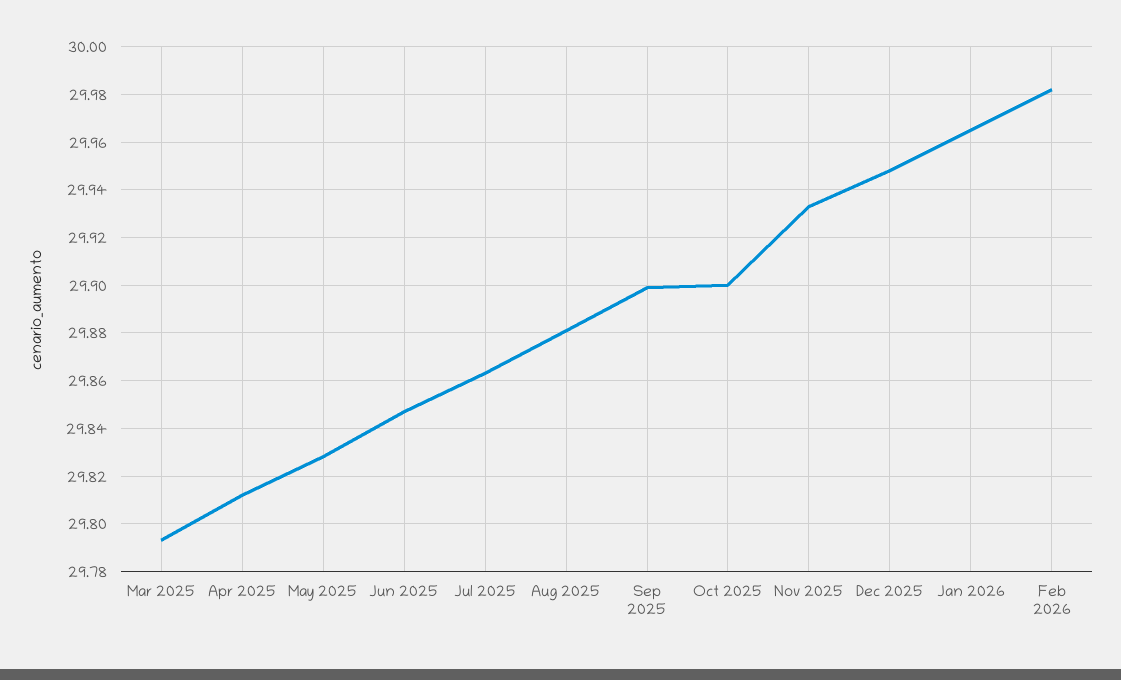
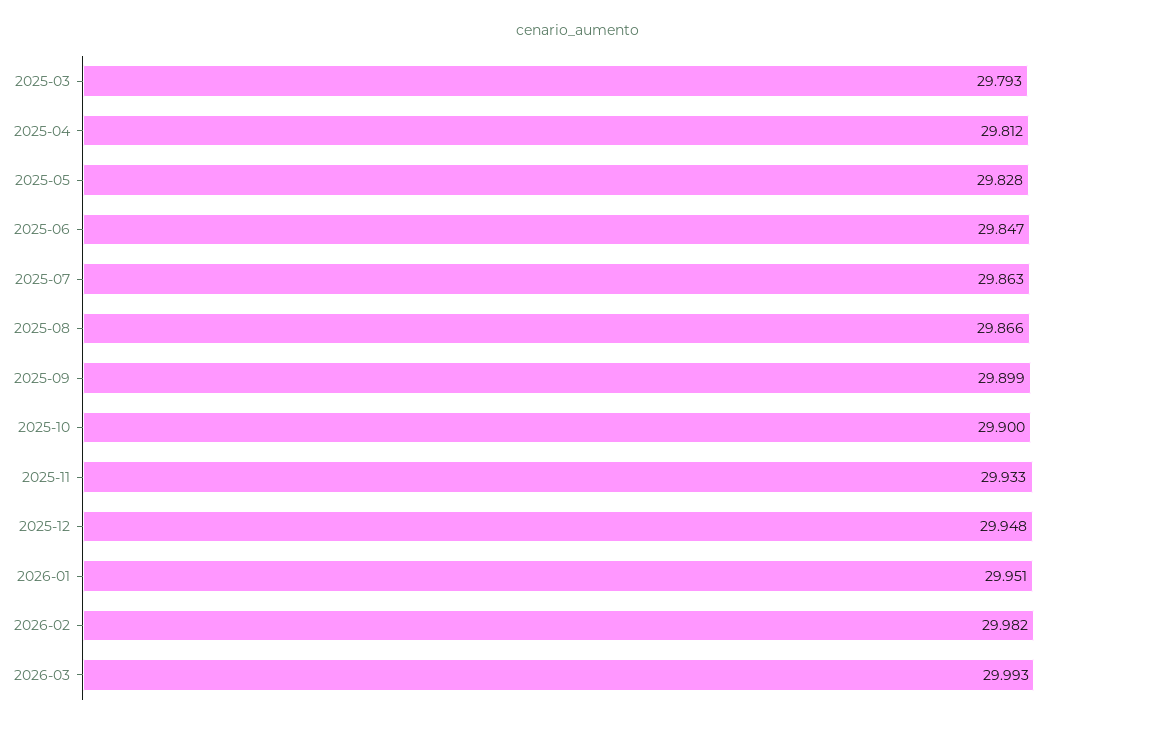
Aug 2025: 29.88 -> 29.866
Jan 2026: 29.965 -> 29.951
2026-03: none -> 29.993

